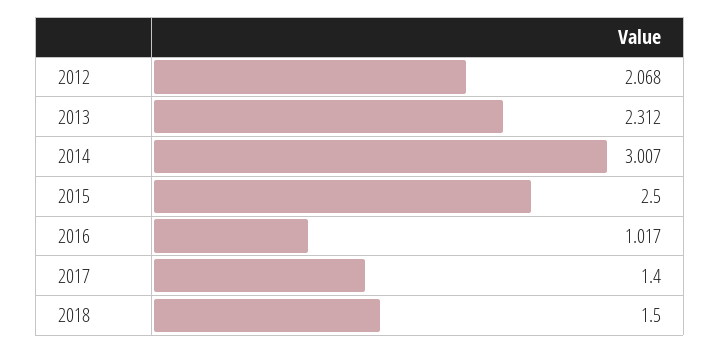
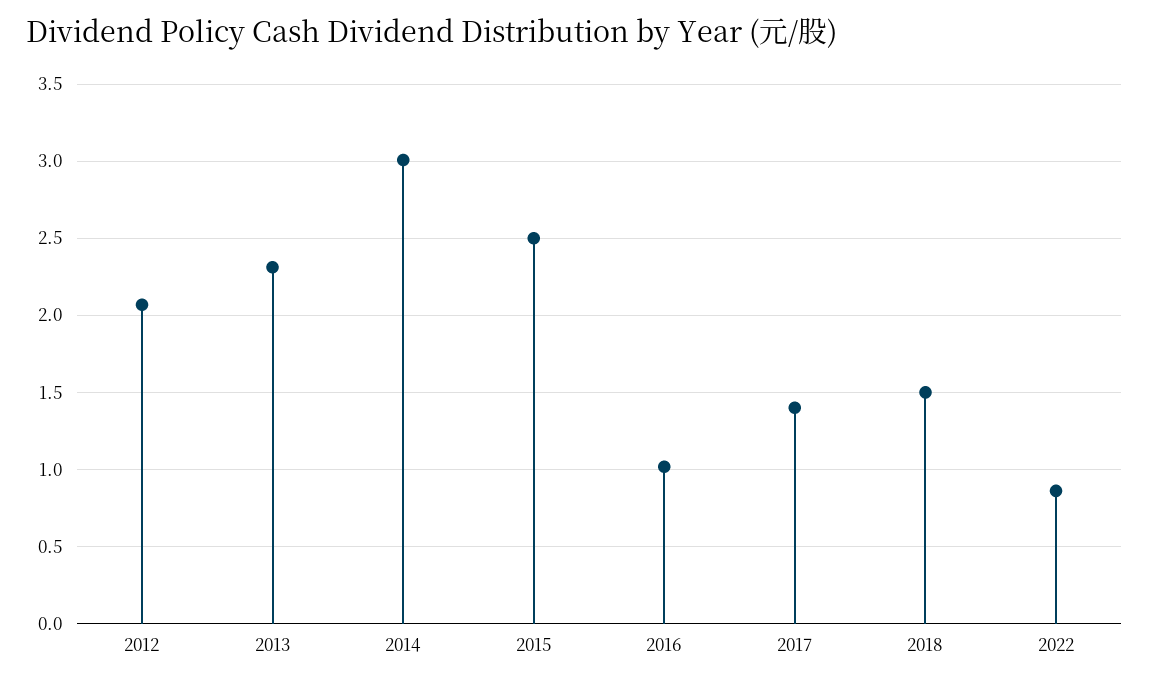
2022: none -> 0.85

